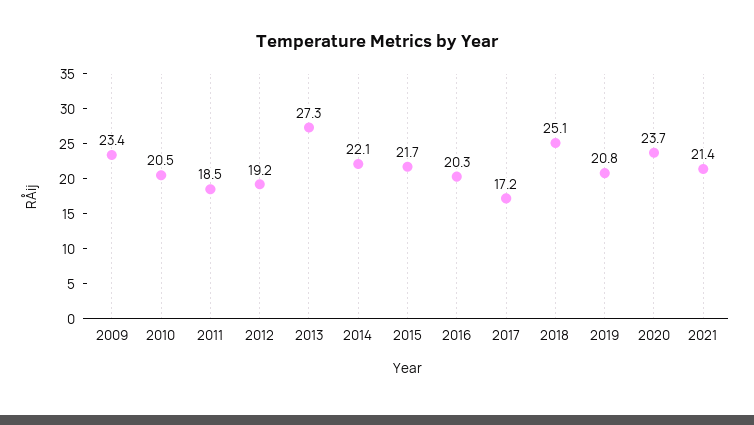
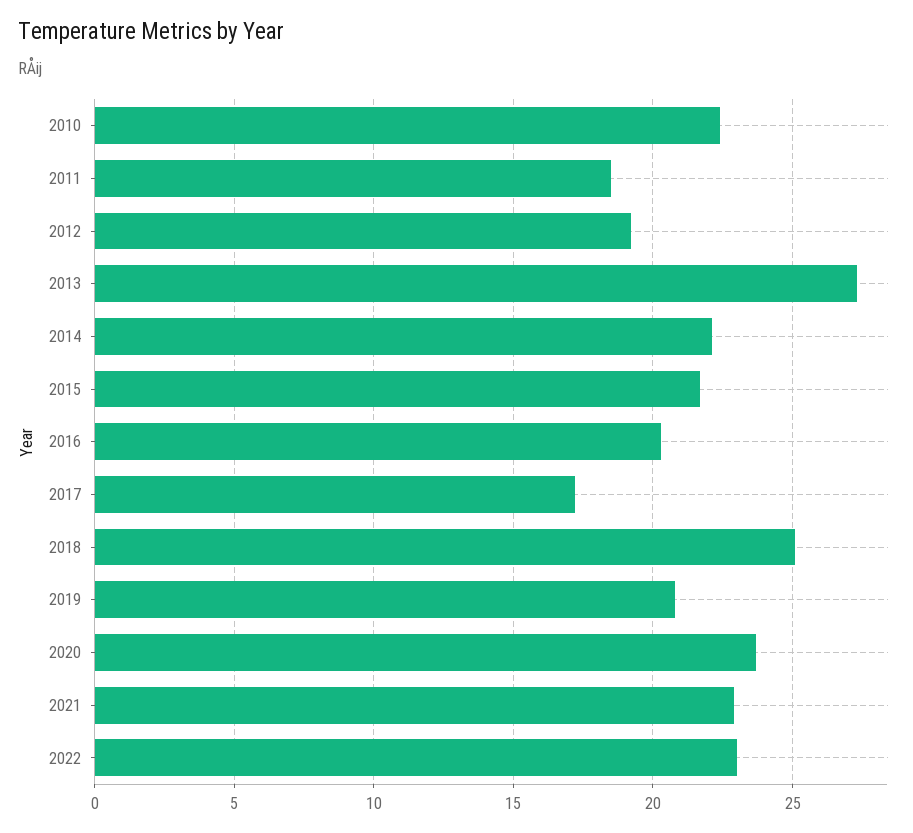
2009: 23.4 -> none
2010: 20.5 -> 22.5
2021: 21.4 -> 23
2022: none -> 23

